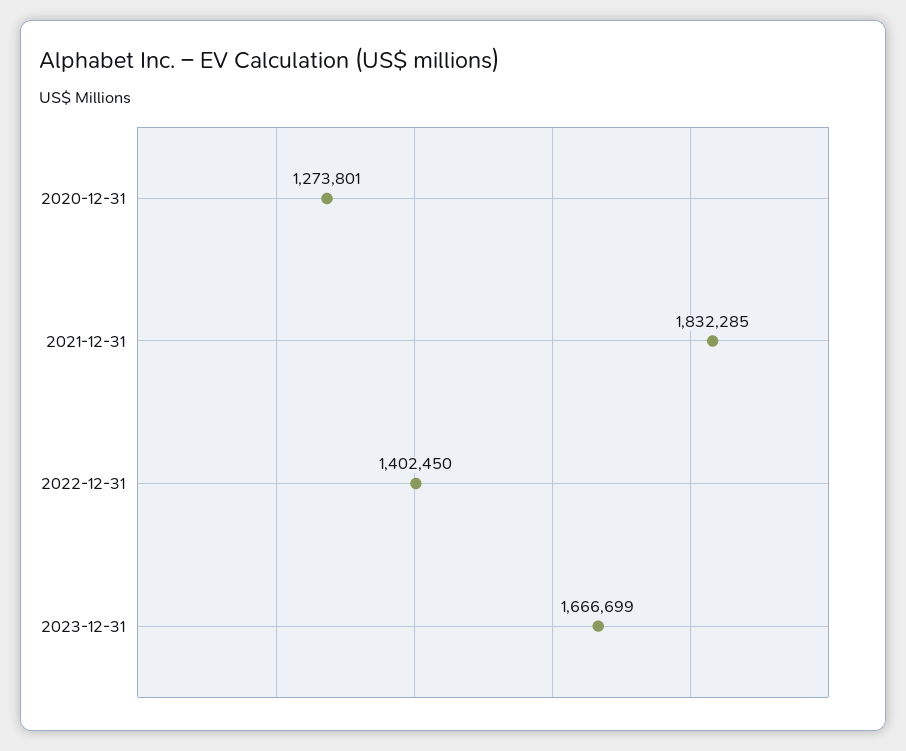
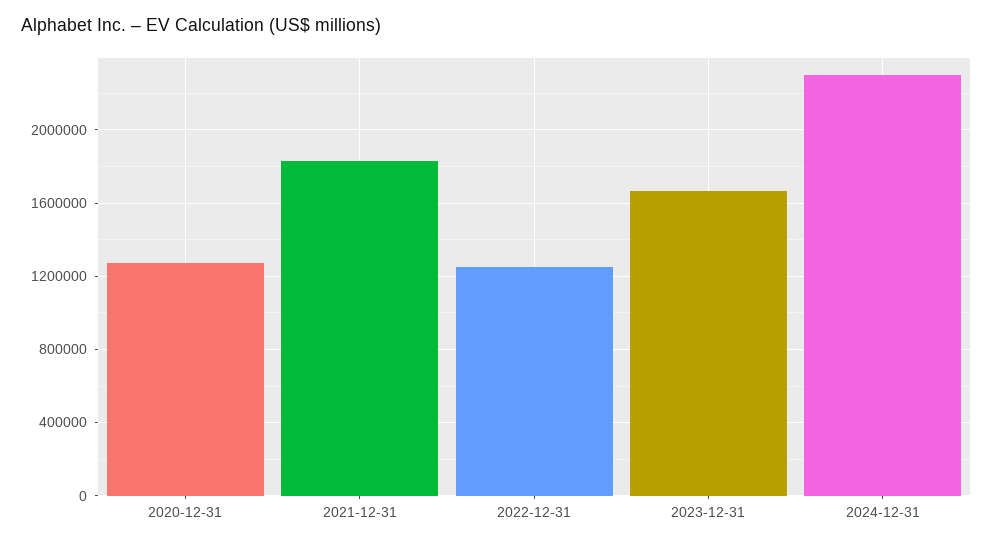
2022-12-31: 1402450 -> 1250000
2024-12-31: none -> 2300000

